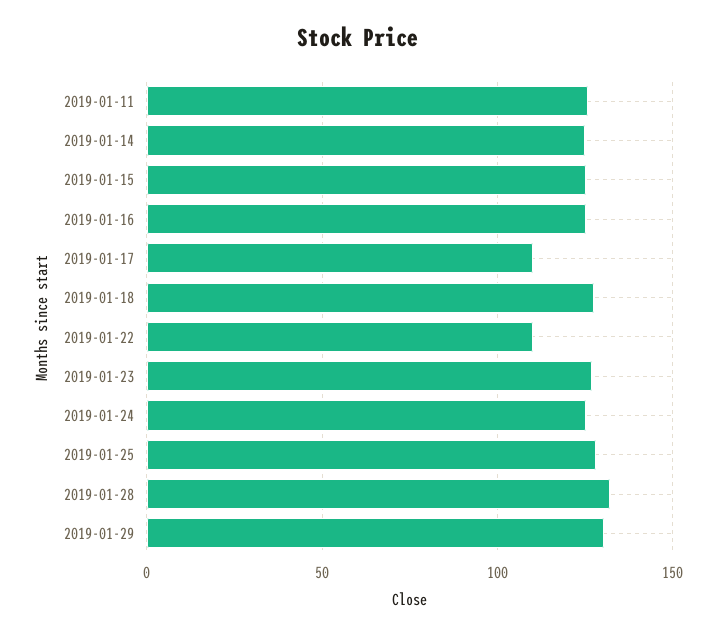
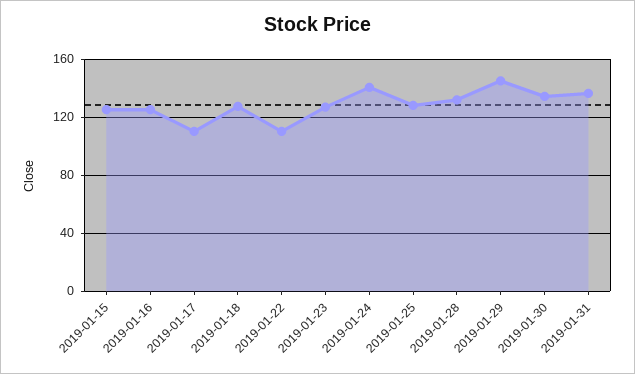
2019-01-11: 125 -> none
2019-01-14: 125 -> none
2019-01-24: 125 -> 140
2019-01-29: 130 -> 145
2019-01-30: none -> 135
2019-01-31: none -> 135

